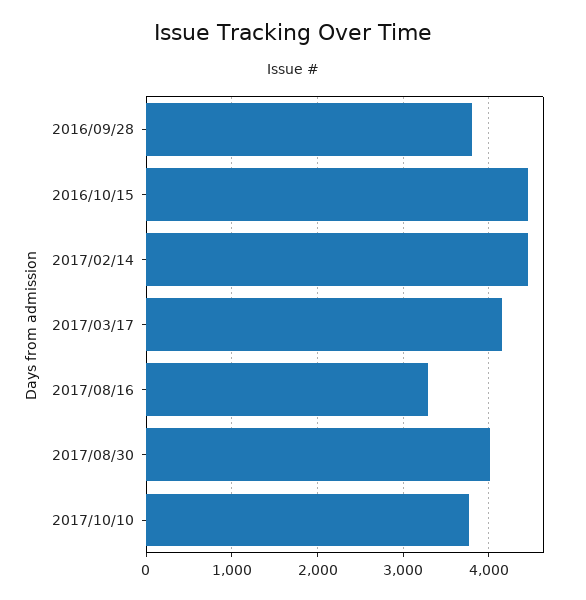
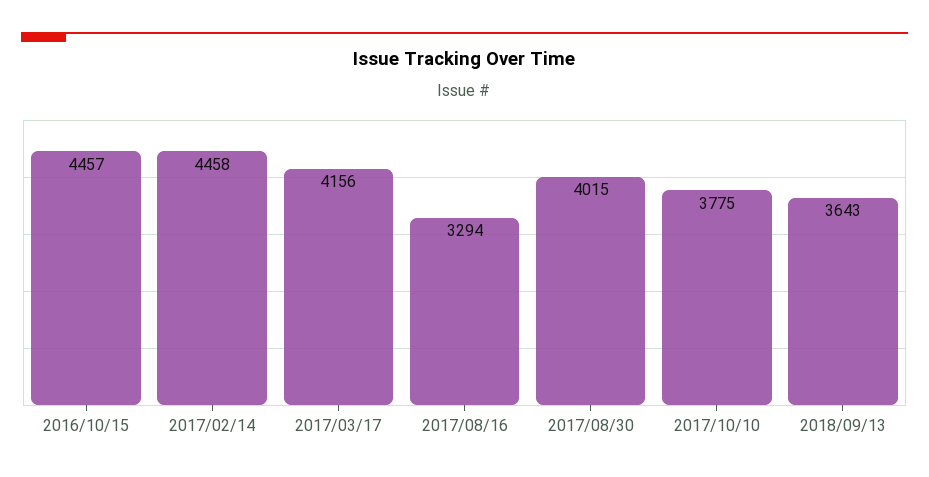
2016/09/28: 3800 -> none
2018/09/13: none -> 3643

